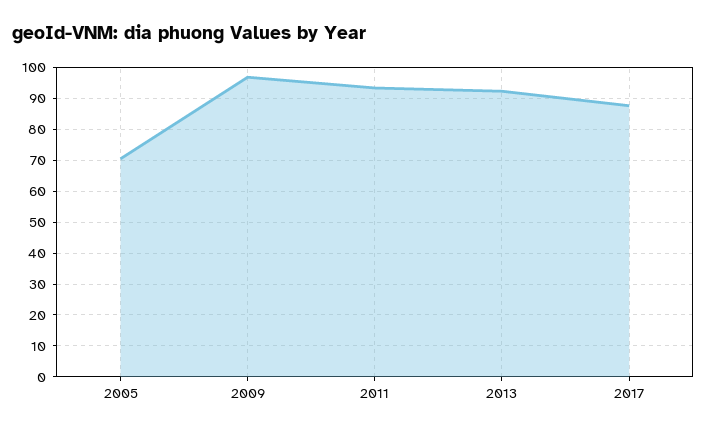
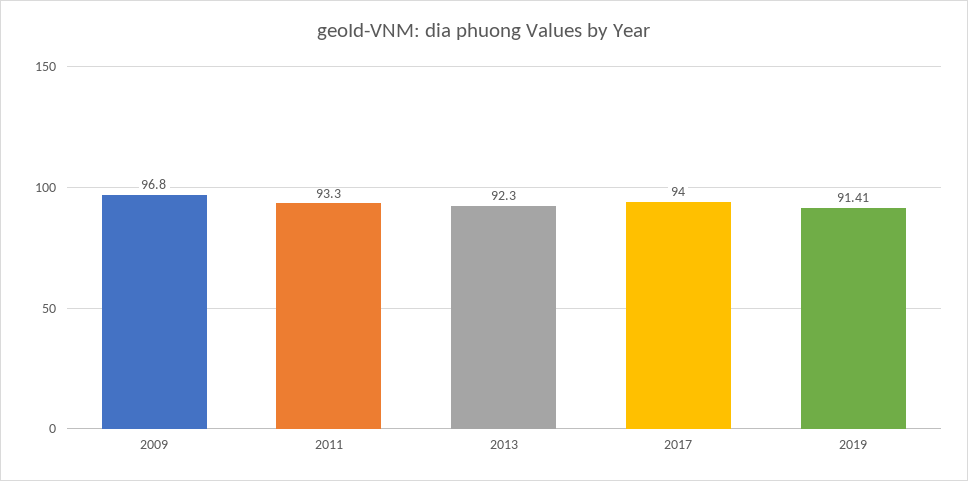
2005: 70 -> none
2017: 88 -> 94
2019: none -> 91.41

